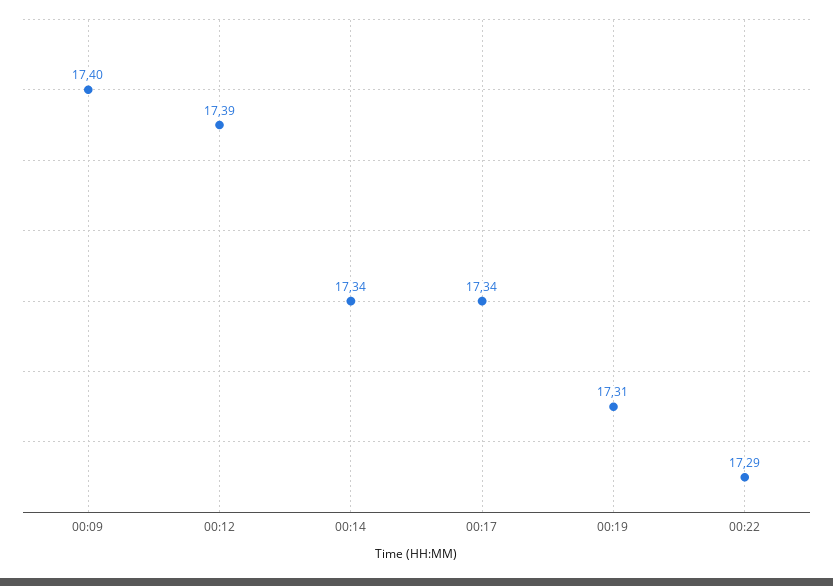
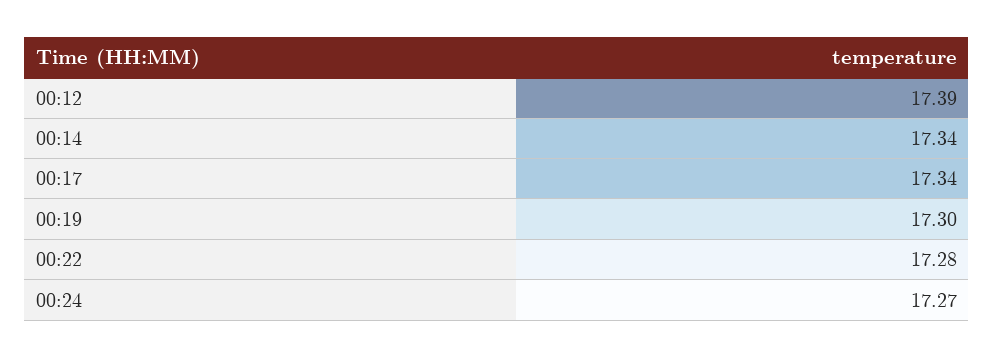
00:09: 17.4 -> none
00:19: 17.31 -> 17.3
00:22: 17.29 -> 17.28
00:24: none -> 17.27

